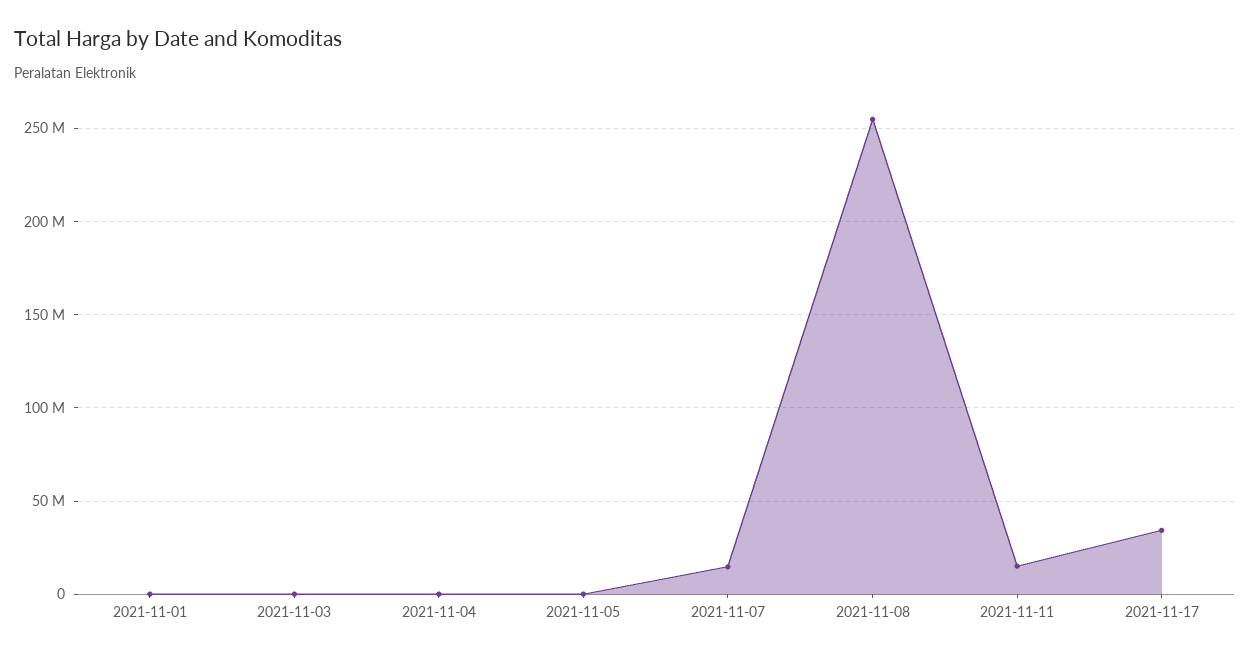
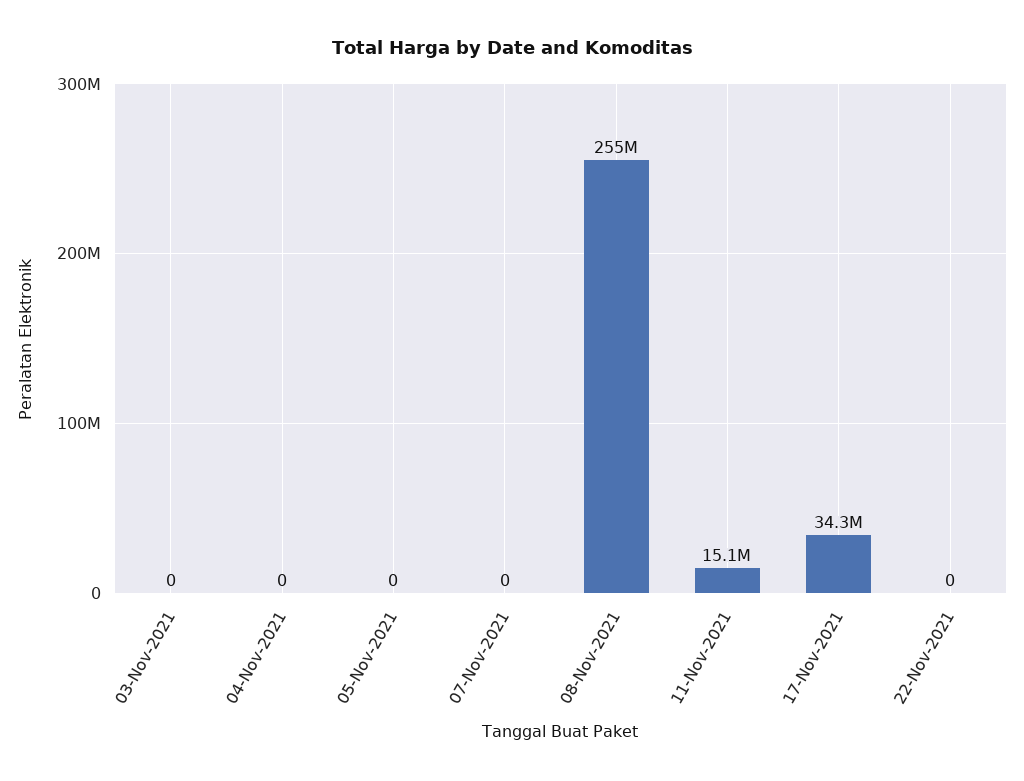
2021-11-01: 0 -> none
2021-11-07: 15000000 -> 0
22-Nov-2021: none -> 0

